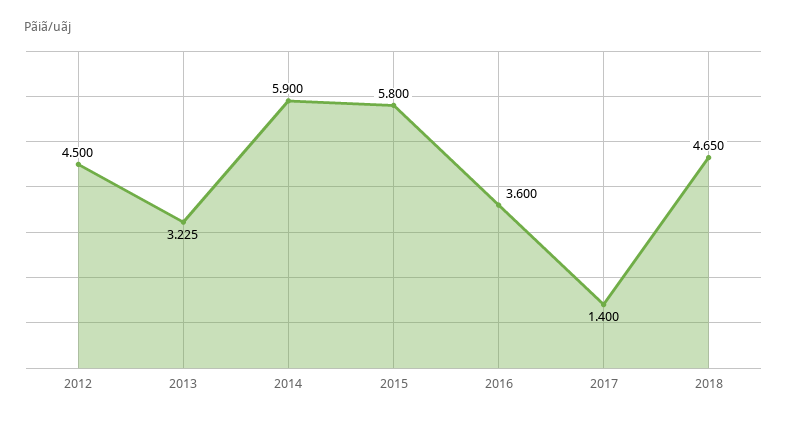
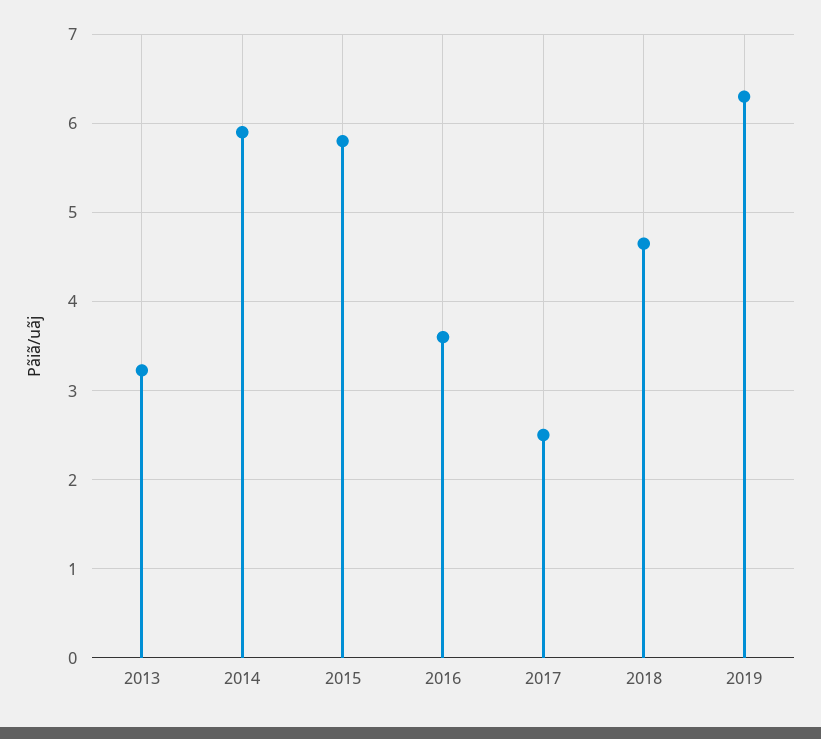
2012: 4.5 -> none
2017: 1.4 -> 2.5
2019: none -> 6.3

